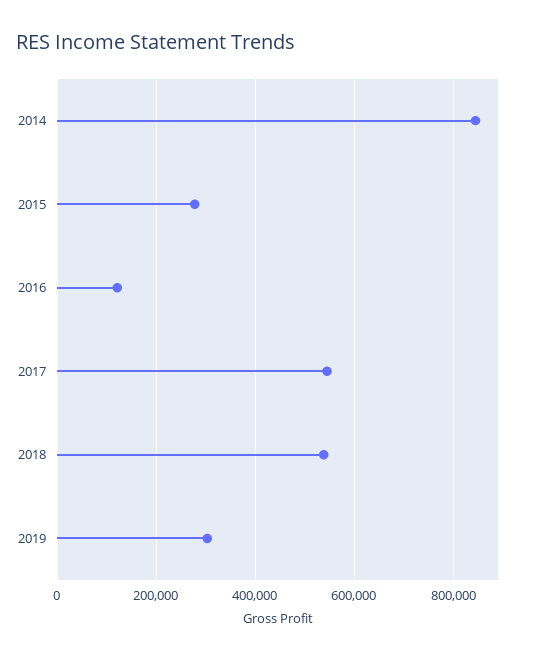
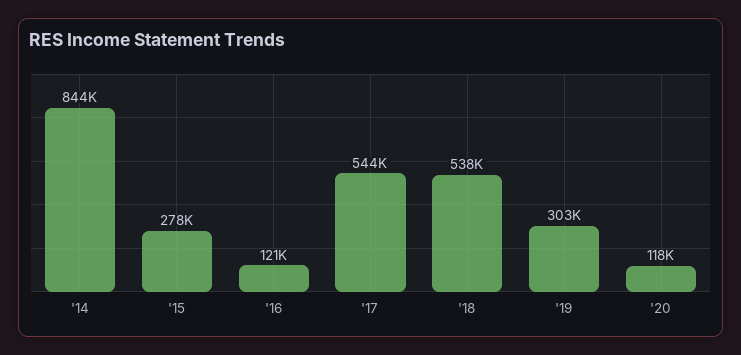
'20: none -> 118000

